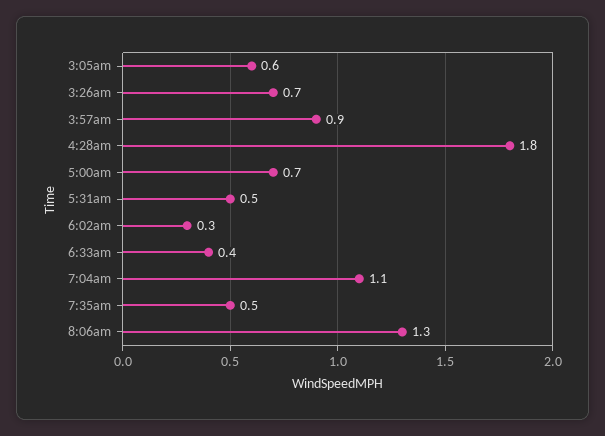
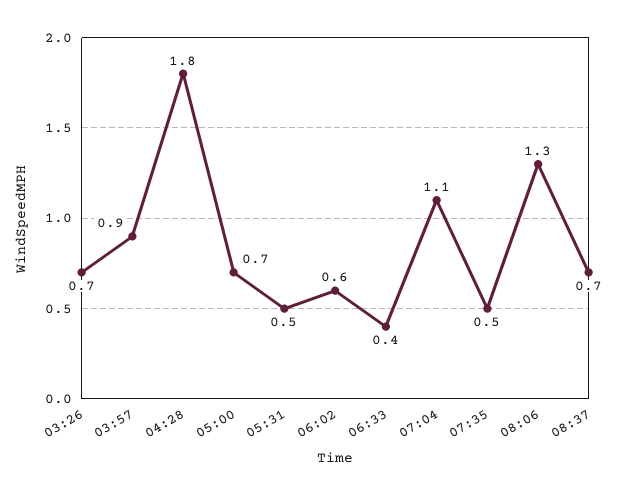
3:05am: 0.6 -> none
6:02am: 0.3 -> 0.6
08:37: none -> 0.7

